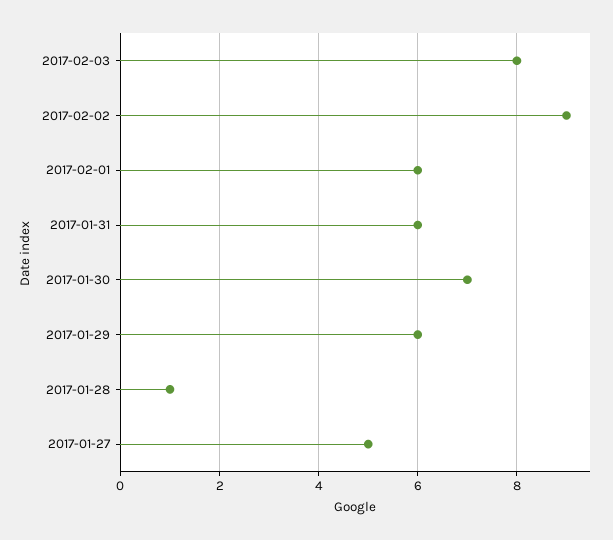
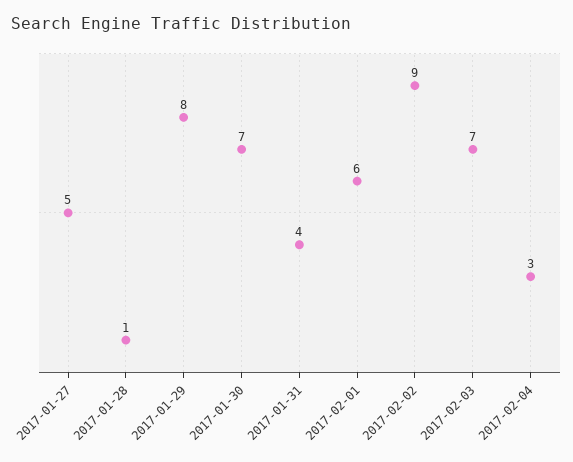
2017-02-03: 8 -> 7
2017-01-31: 6 -> 4
2017-01-29: 6 -> 8
2017-02-04: none -> 3

